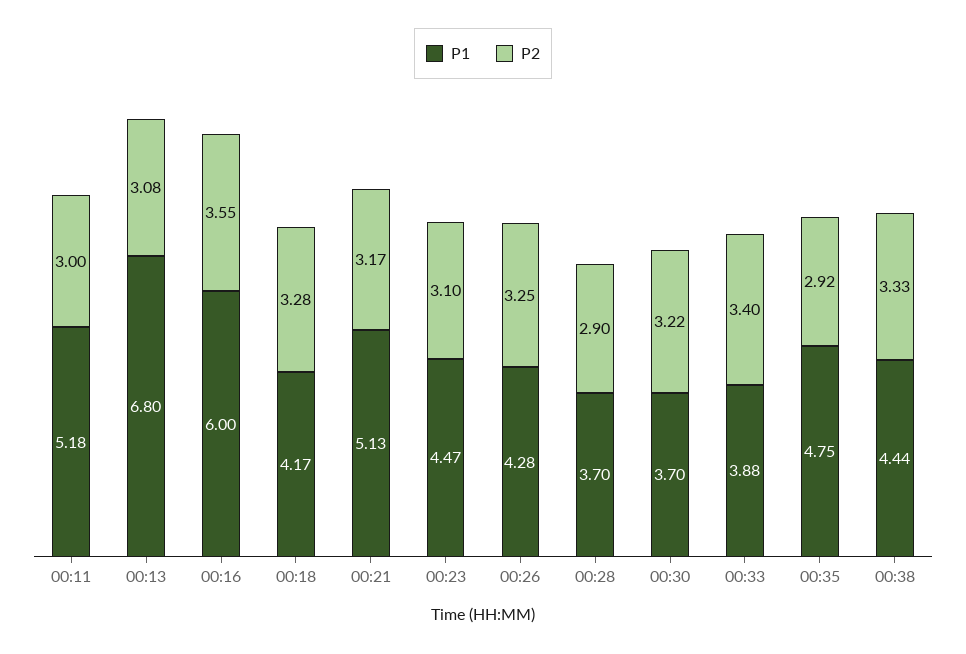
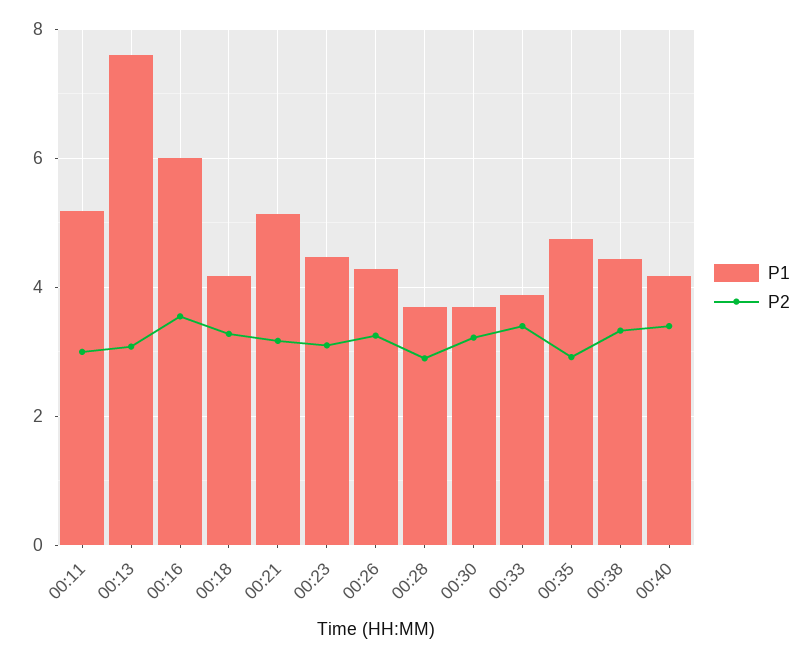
P1, 00:13: 6.8 -> 7.6
P1, 00:40: none -> 4.2
P2, 00:40: none -> 3.4

